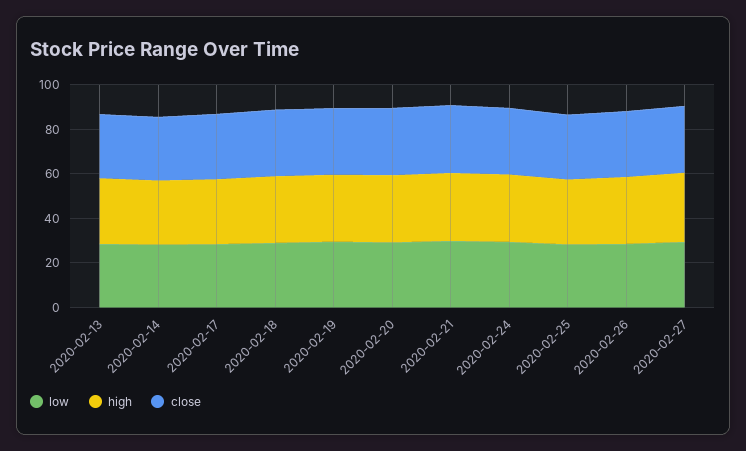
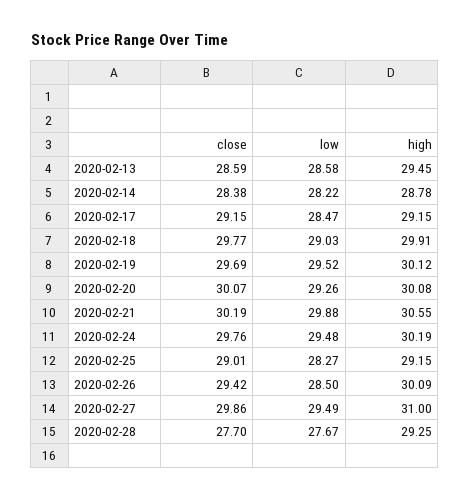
close, 2020-02-28: none -> 27.7
low, 2020-02-28: none -> 27.67
high, 2020-02-28: none -> 29.25

